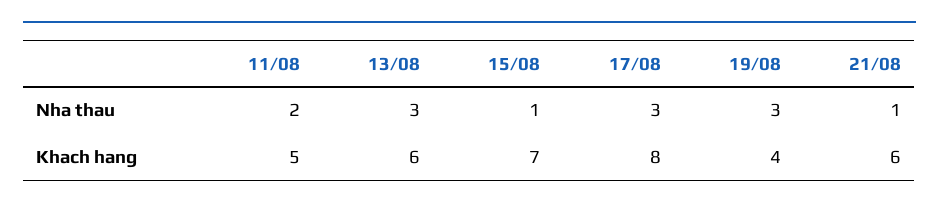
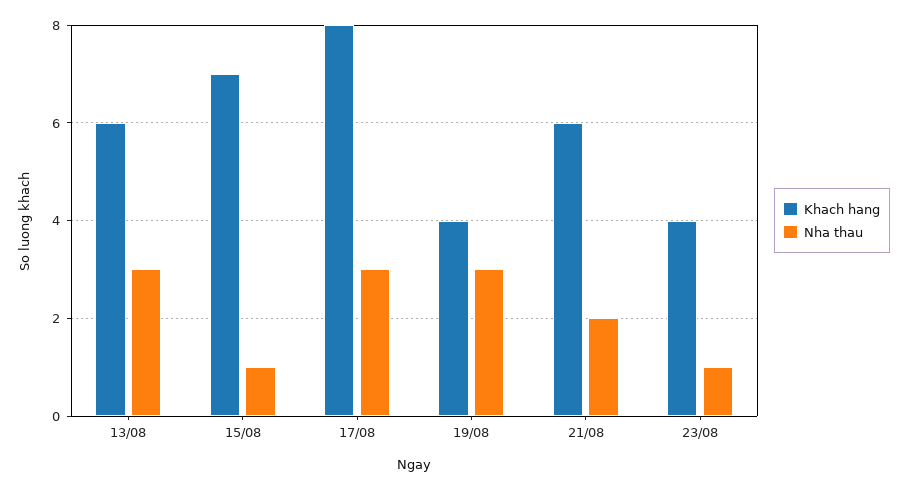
Nha thau, 11/08: 2 -> none
Nha thau, 21/08: 1 -> 2
Khach hang, 11/08: 5 -> none
Khach hang, 23/08: none -> 4
Nha thau, 23/08: none -> 1

